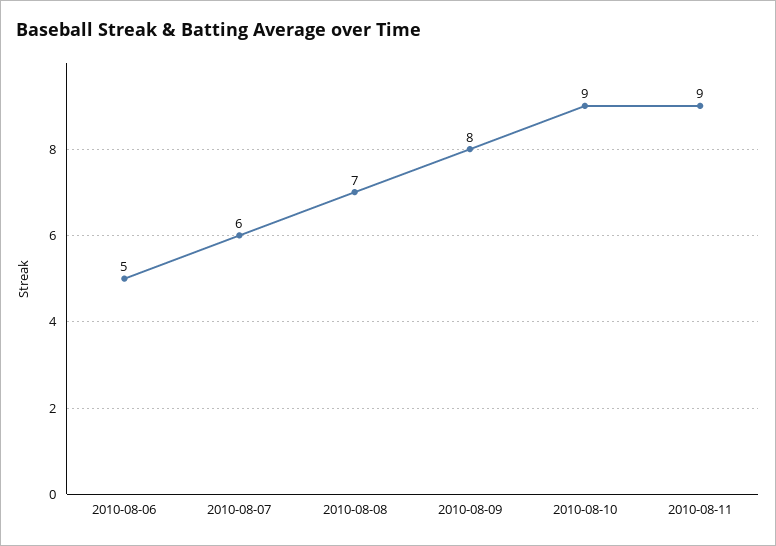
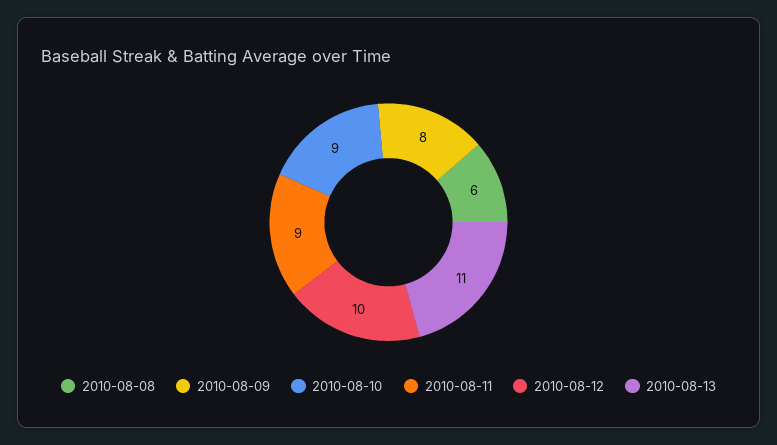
2010-08-06: 5 -> none
2010-08-07: 6 -> none
2010-08-08: 7 -> 6
2010-08-12: none -> 10
2010-08-13: none -> 11

